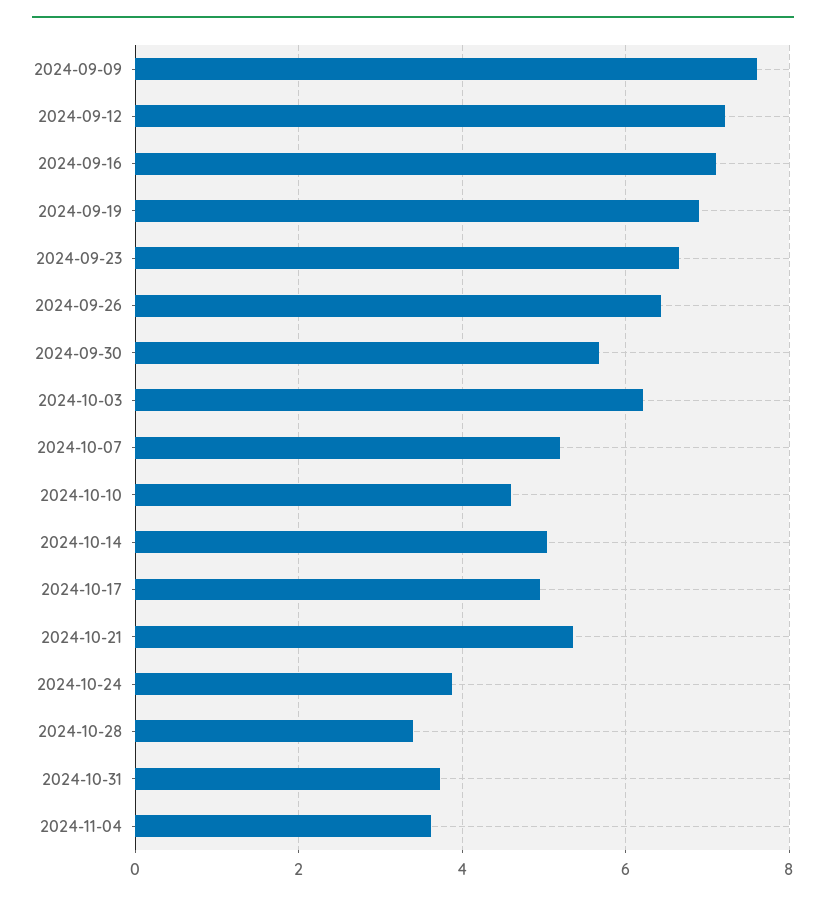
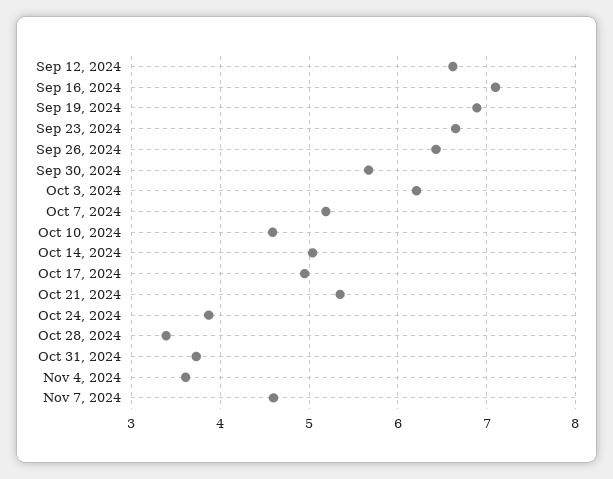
2024-09-09: 7.6 -> none
2024-09-12: 7.2 -> 6.6
Nov 7, 2024: none -> 4.6

